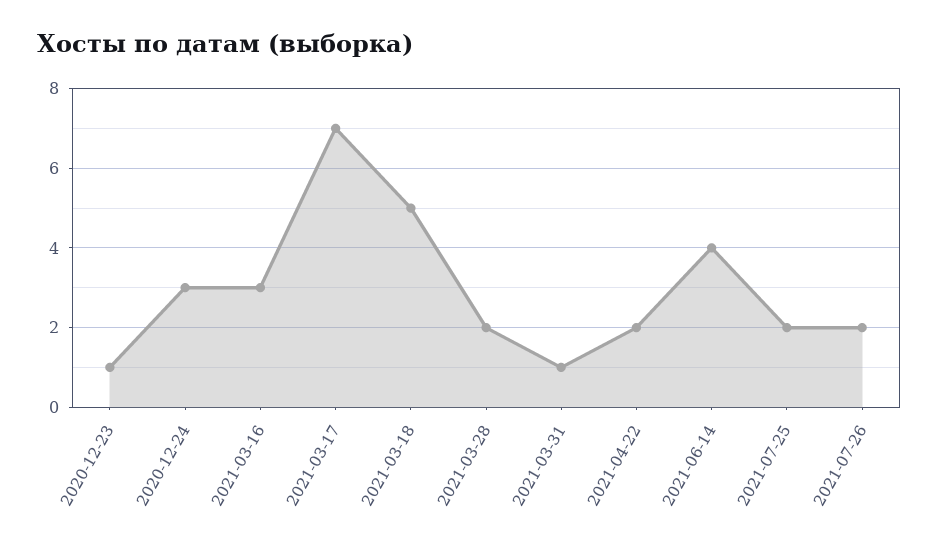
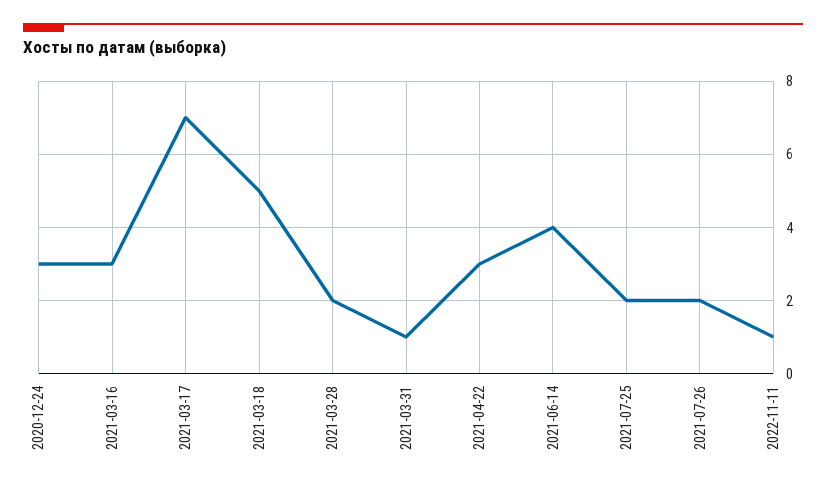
2020-12-23: 1 -> none
2021-04-22: 2 -> 3
2022-11-11: none -> 1

